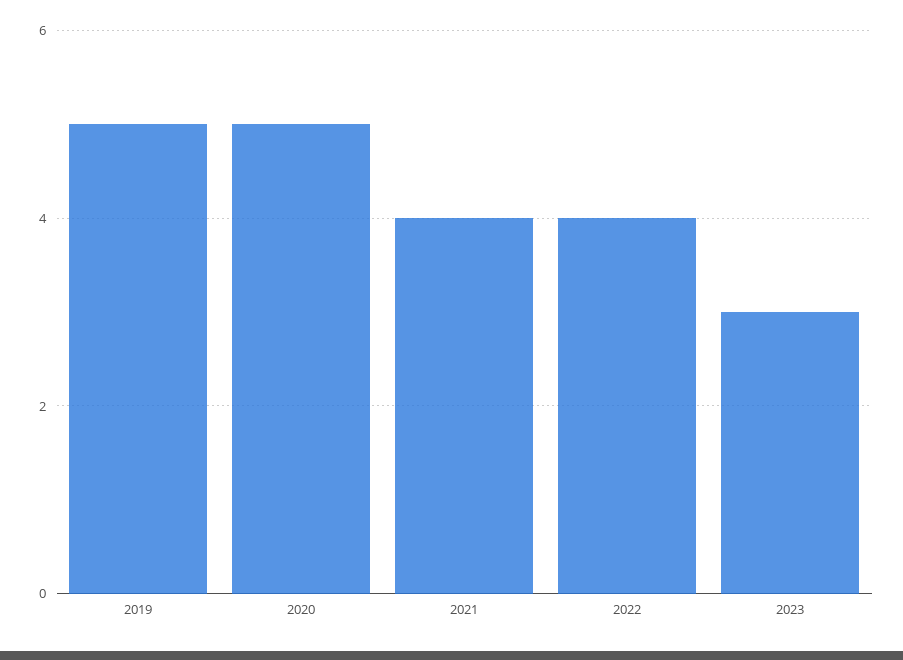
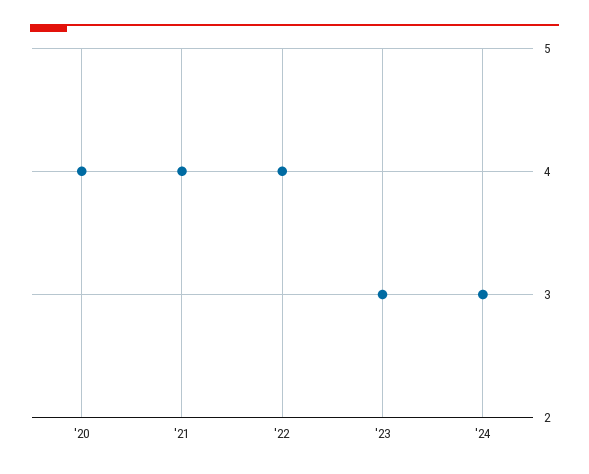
2019: 5 -> none
2020: 5 -> 4
'24: none -> 3

